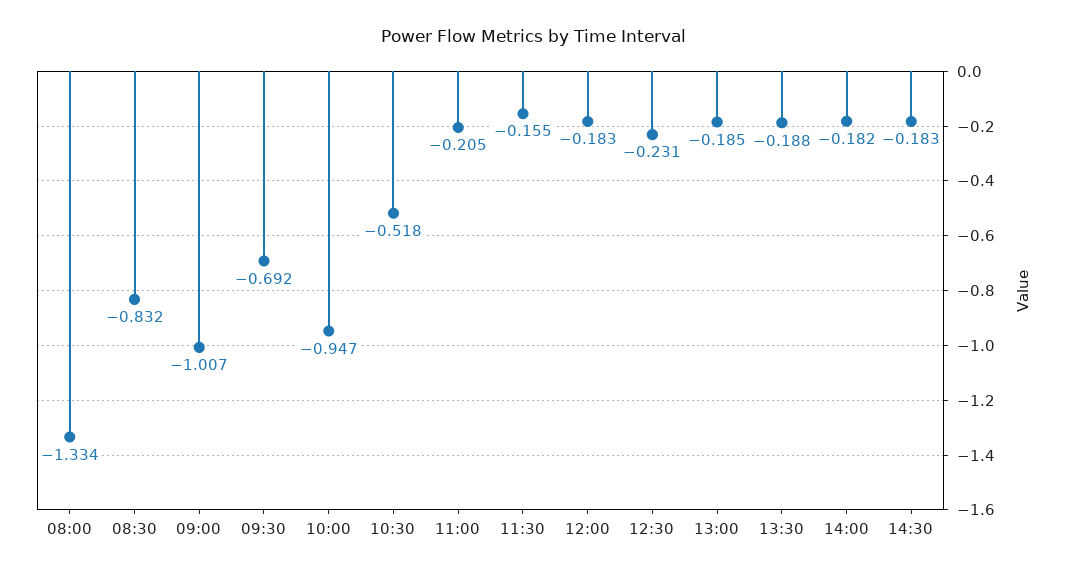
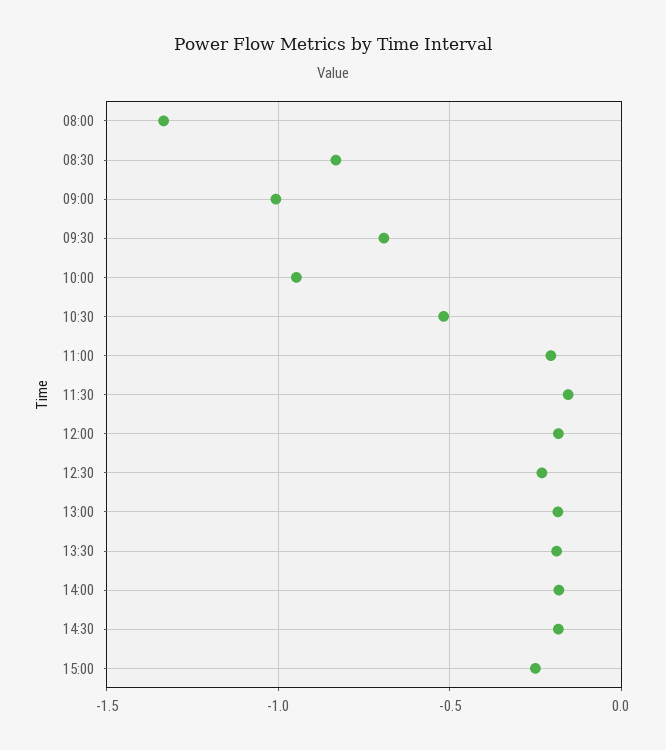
15:00: none -> -0.25

